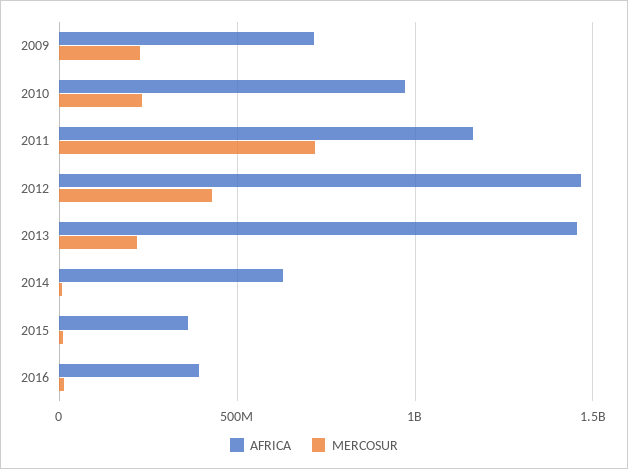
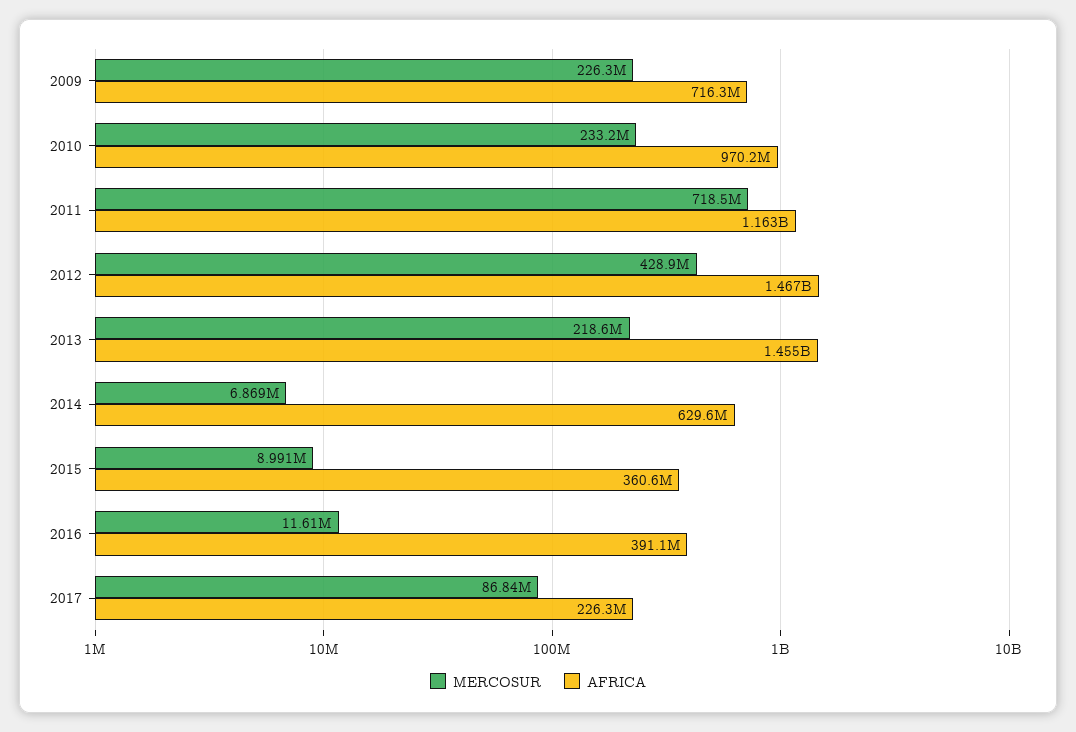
MERCOSUR, 2017: none -> 86840000
AFRICA, 2017: none -> 226300000

